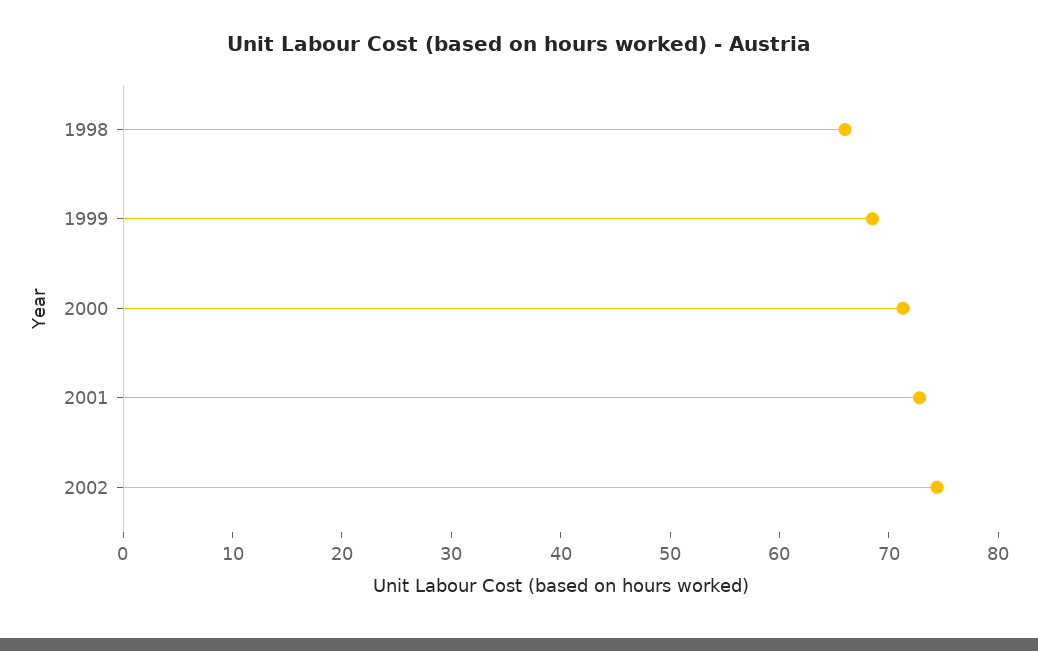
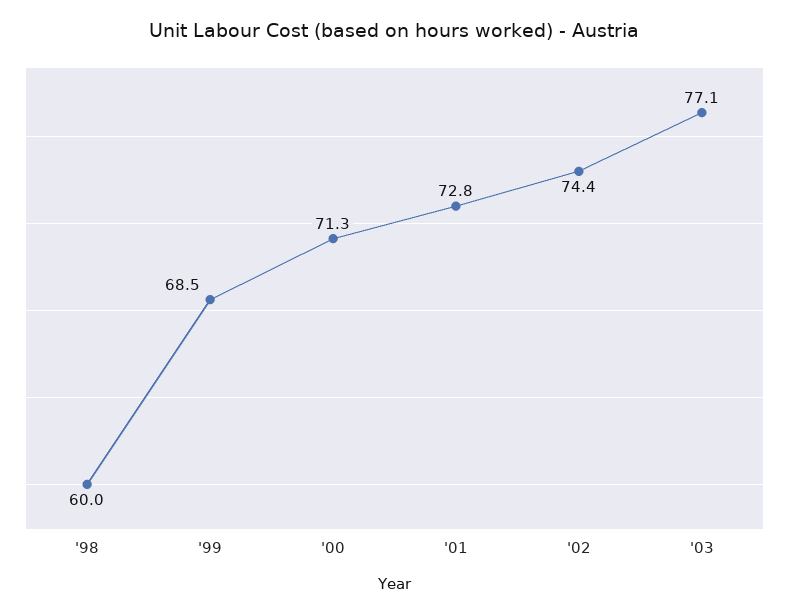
1998: 66 -> 60
'03: none -> 77.1

